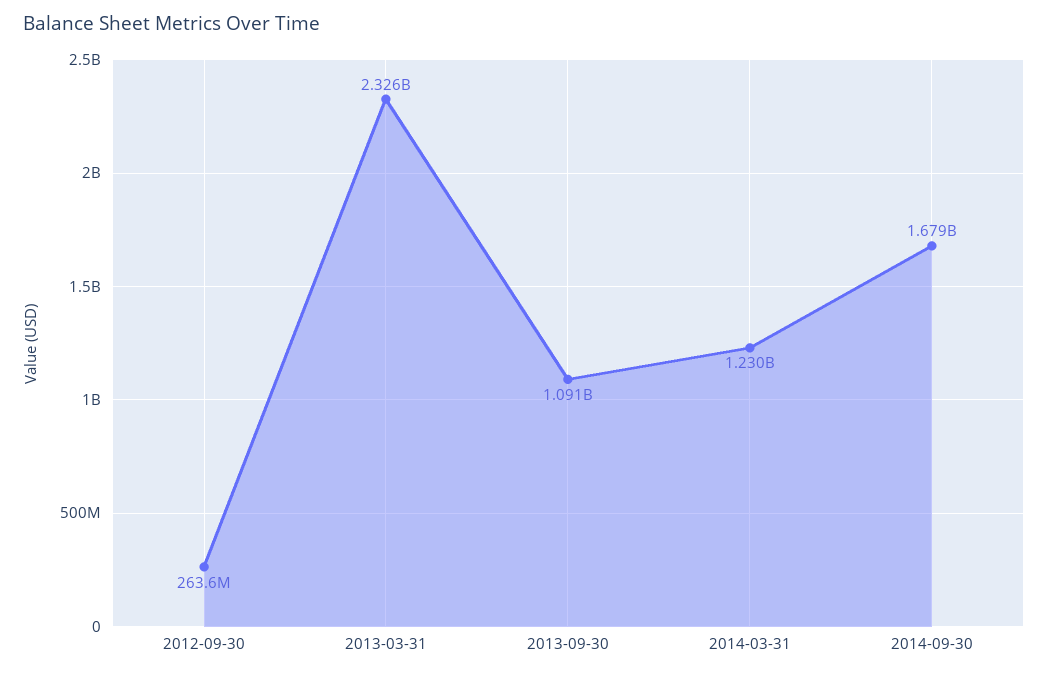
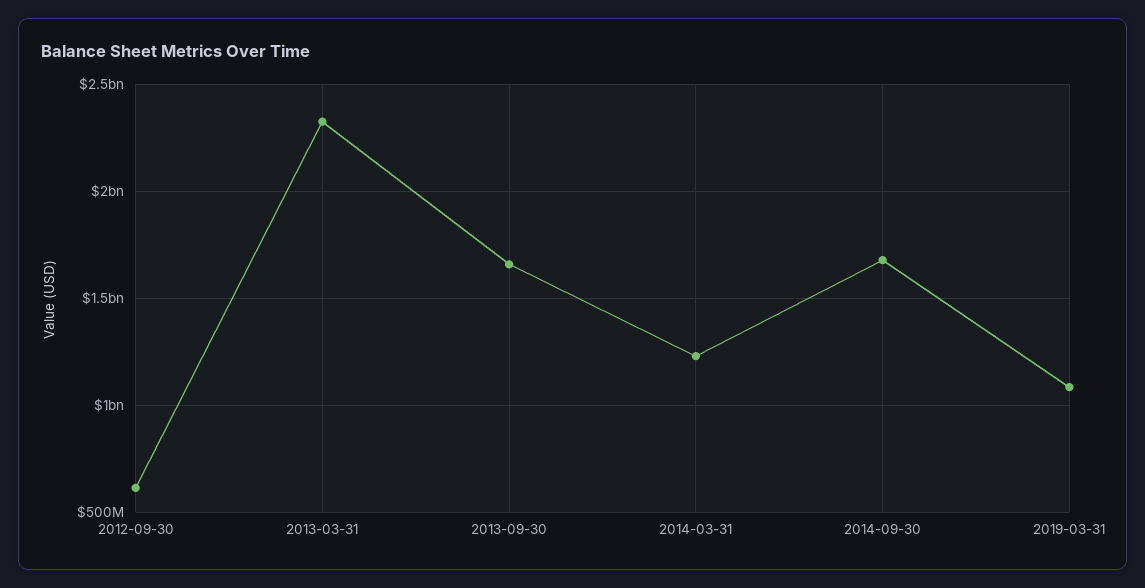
2012-09-30: 263600000 -> 600000000
2013-09-30: 1091000000 -> 1650000000
2019-03-31: none -> 1100000000

